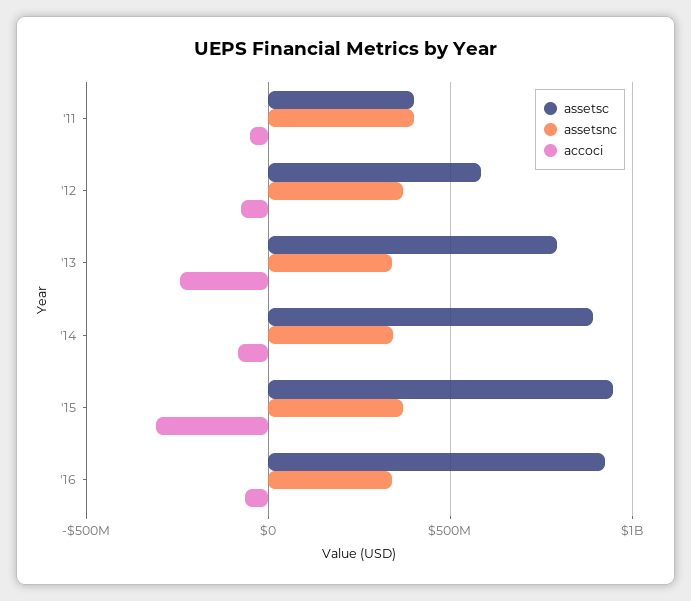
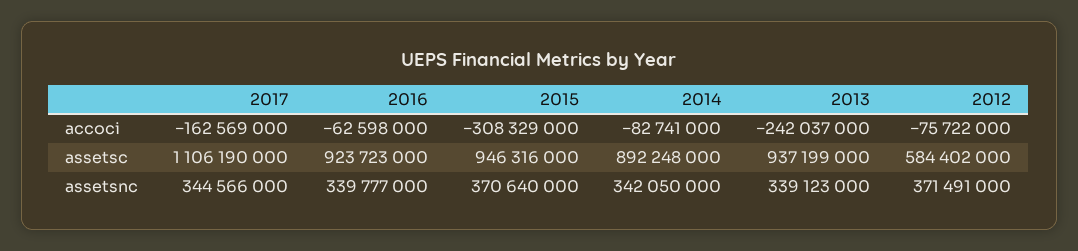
assetsc, '11: 400000000 -> none
assetsnc, '11: 400000000 -> none
accoci, '11: -50000000 -> none
assetsc, '13: 800000000 -> 937199000
accoci, 2017: none -> -162569000
assetsc, 2017: none -> 1106190000
assetsnc, 2017: none -> 344566000

